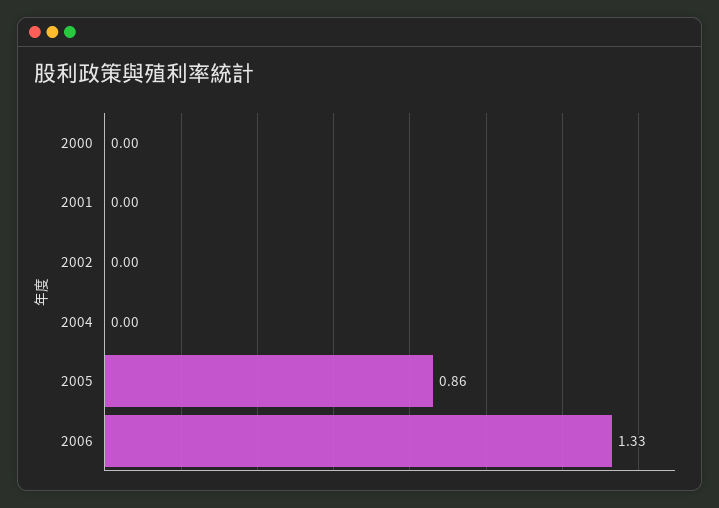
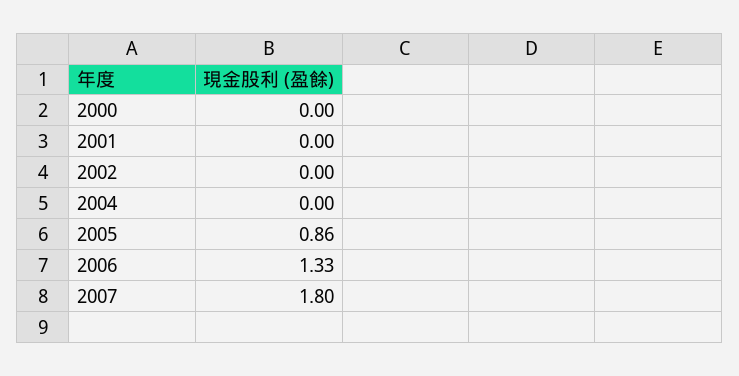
2007: none -> 1.8

